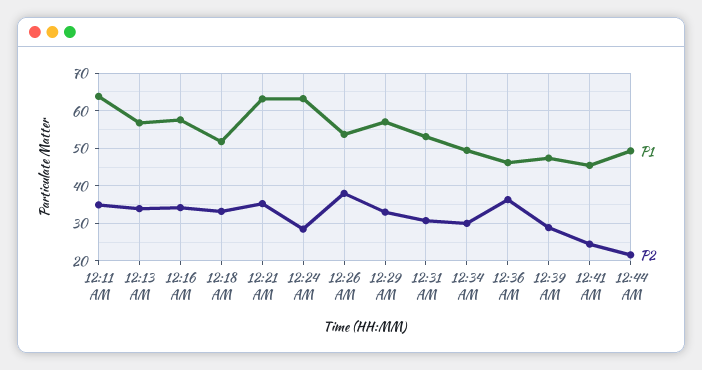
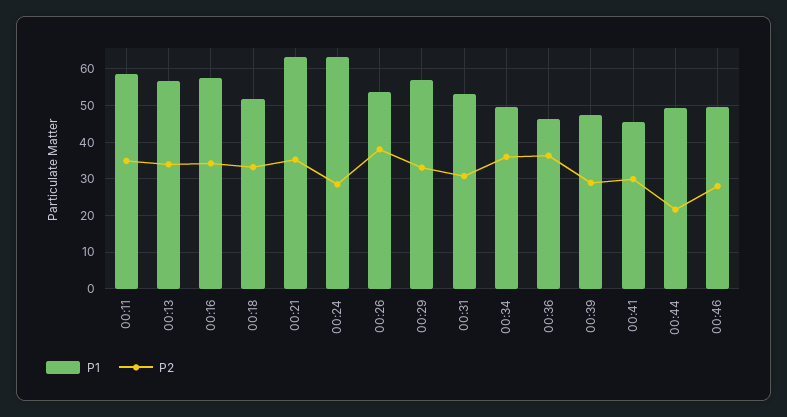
P1, 12:11 AM: 64 -> 58
P2, 12:34 AM: 30 -> 36
P2, 12:41 AM: 24 -> 30
P1, 00:46: none -> 50
P2, 00:46: none -> 28

